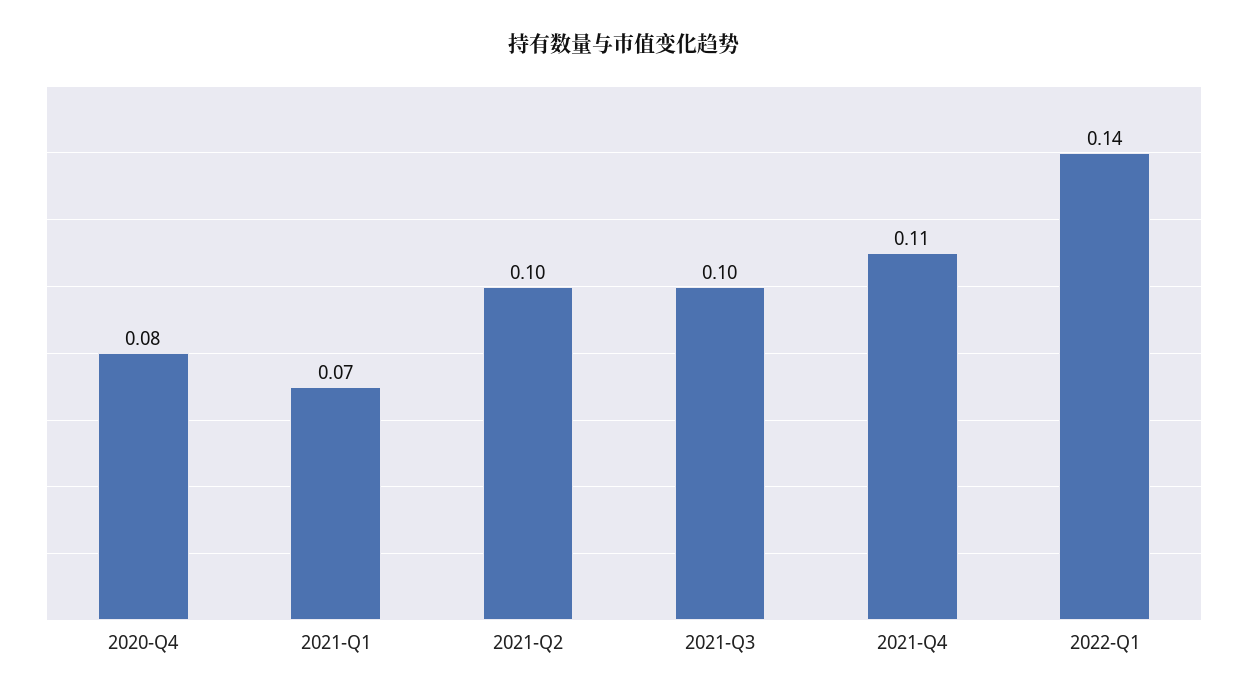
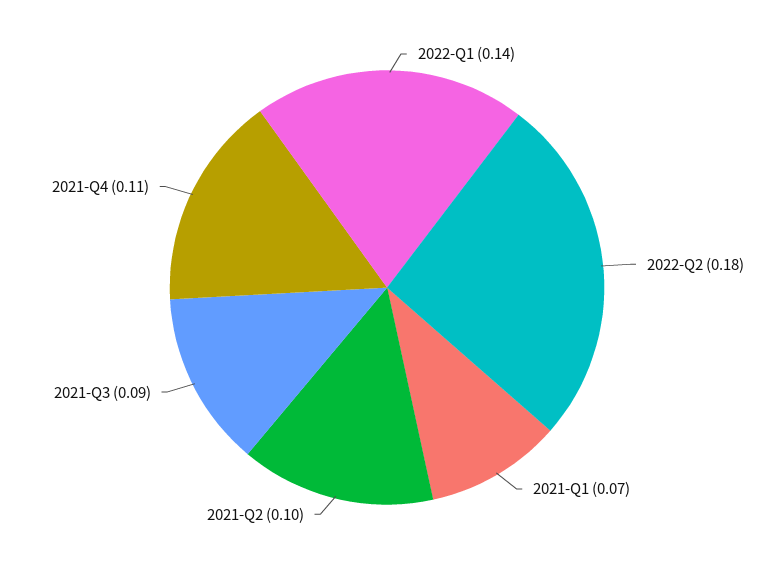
2020-Q4: 0.08 -> none
2021-Q3: 0.1 -> 0.09
2022-Q2: none -> 0.18

